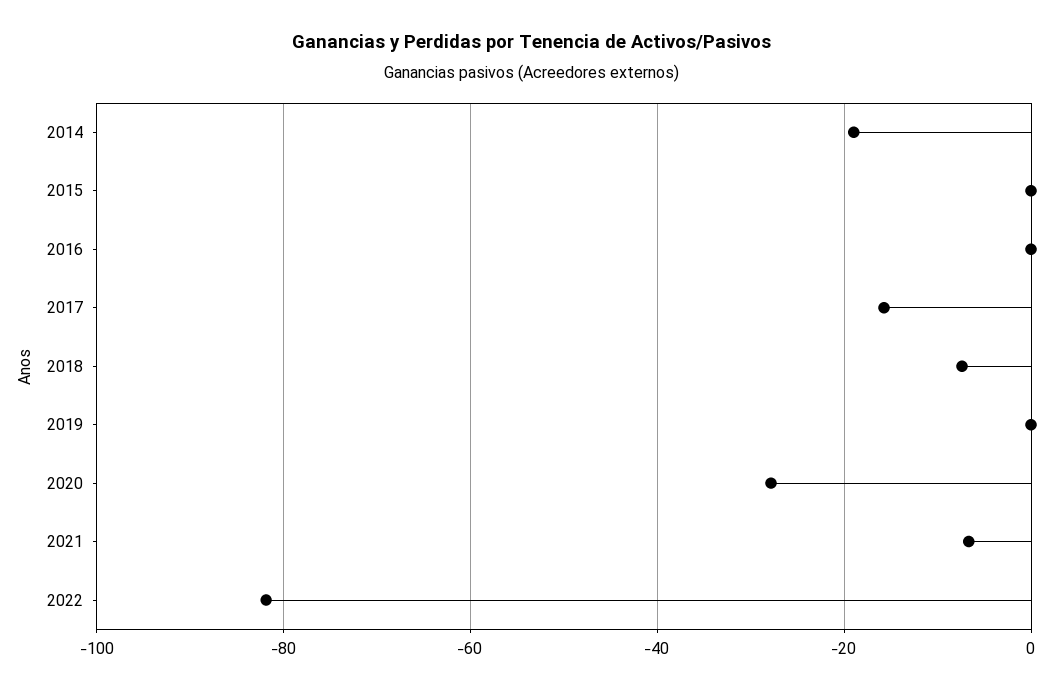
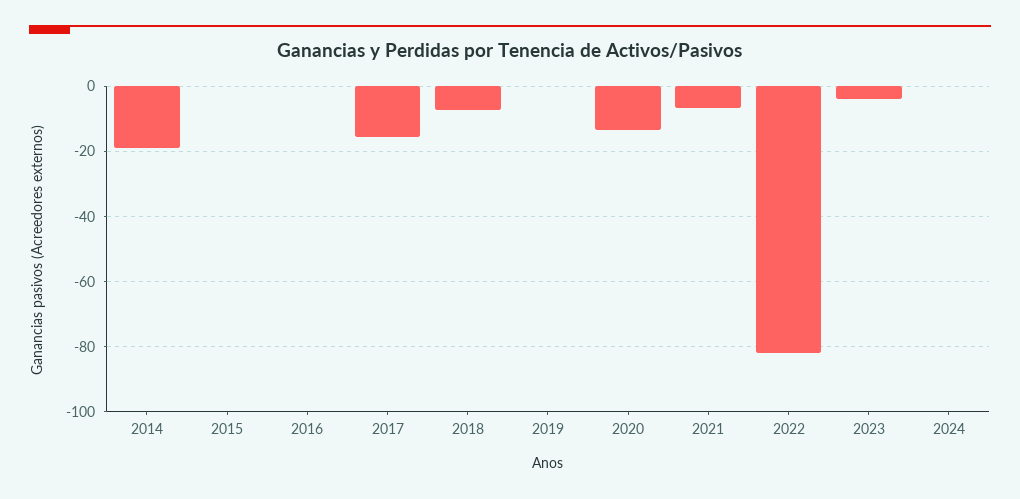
2020: -28 -> -14
2023: none -> -4
2024: none -> 0

